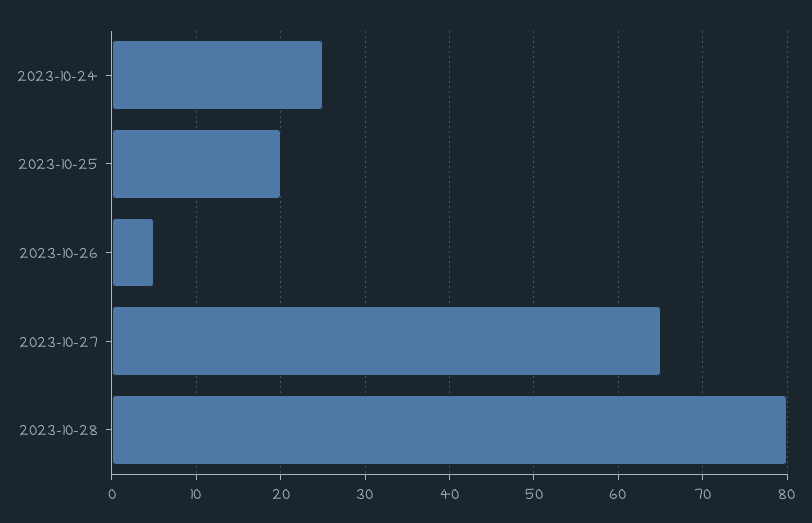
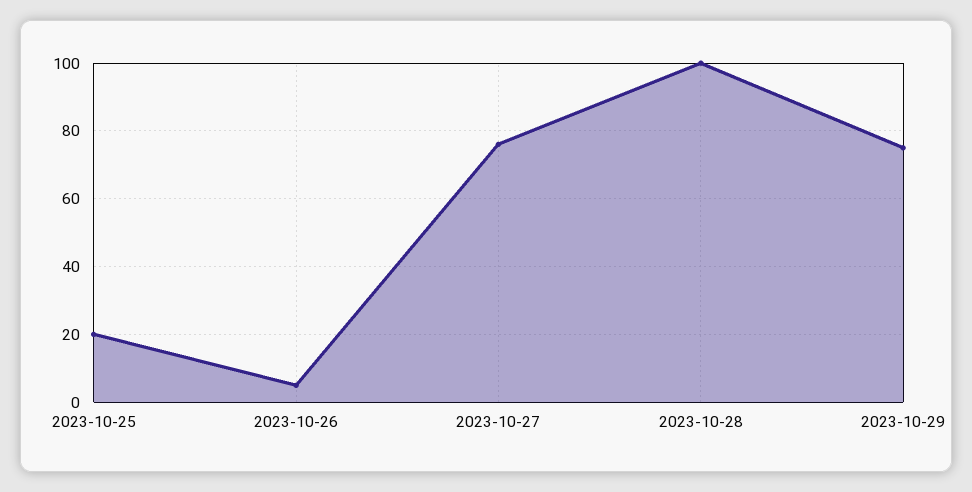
2023-10-24: 25 -> none
2023-10-27: 65 -> 75
2023-10-28: 80 -> 100
2023-10-29: none -> 75

